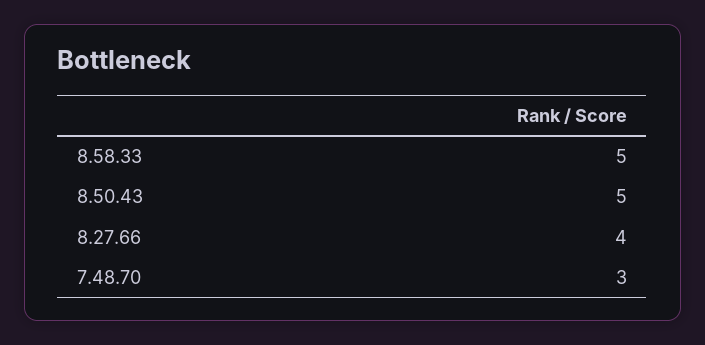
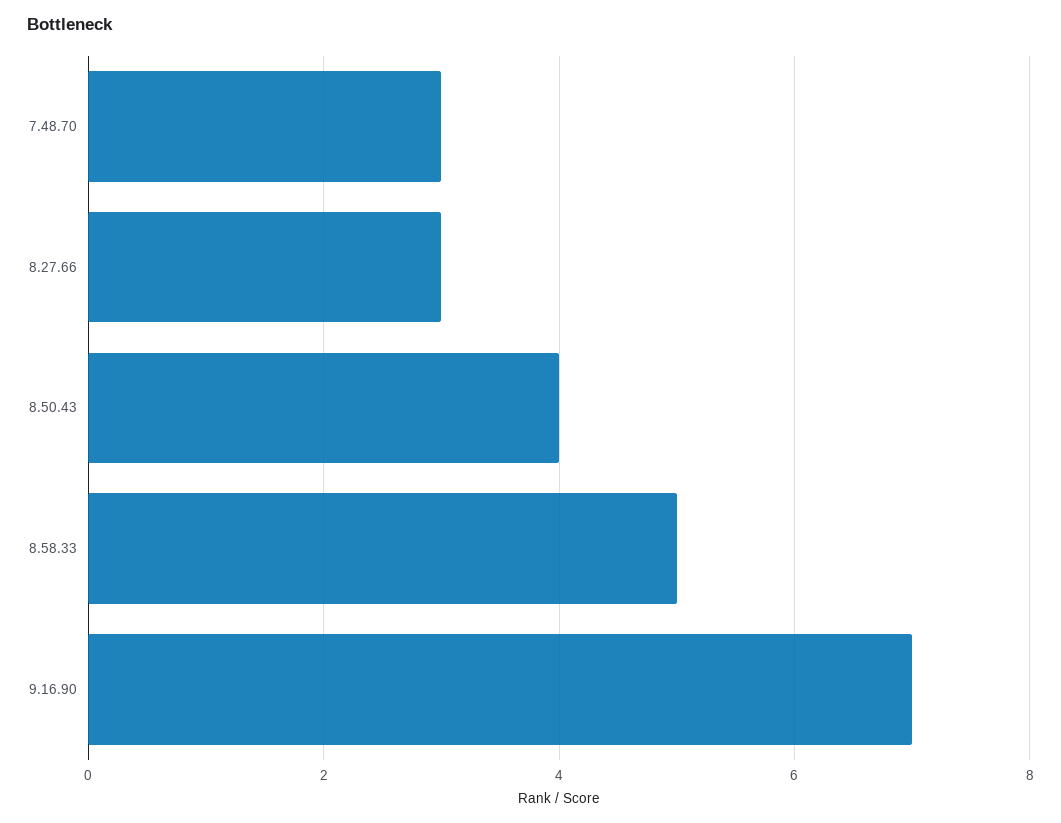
8.50.43: 5 -> 4
8.27.66: 4 -> 3
9.16.90: none -> 7

